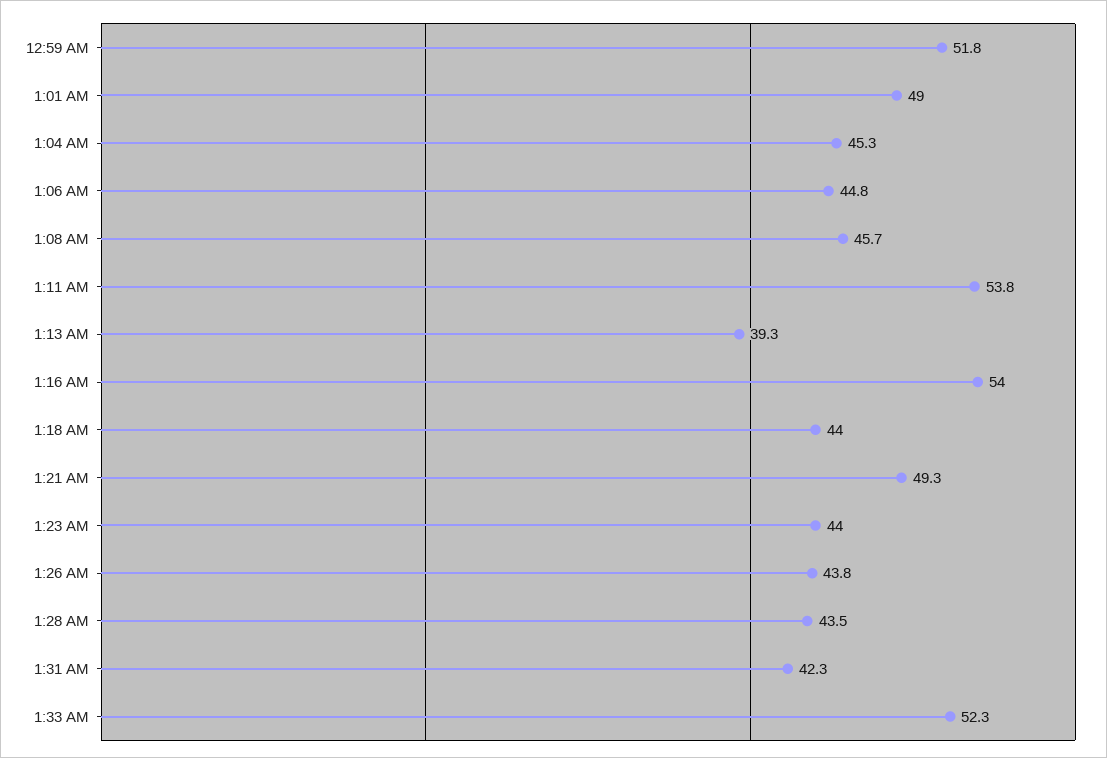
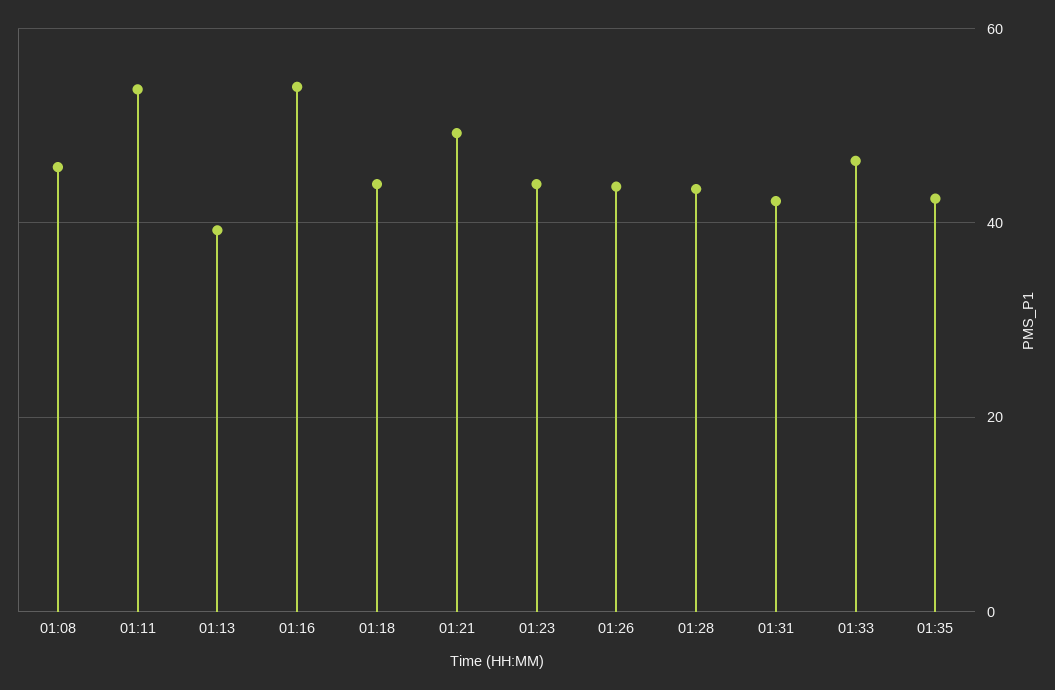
12:59 AM: 51.8 -> none
1:01 AM: 49 -> none
1:04 AM: 45.3 -> none
1:06 AM: 44.8 -> none
1:33 AM: 52.3 -> 46
01:35: none -> 42

